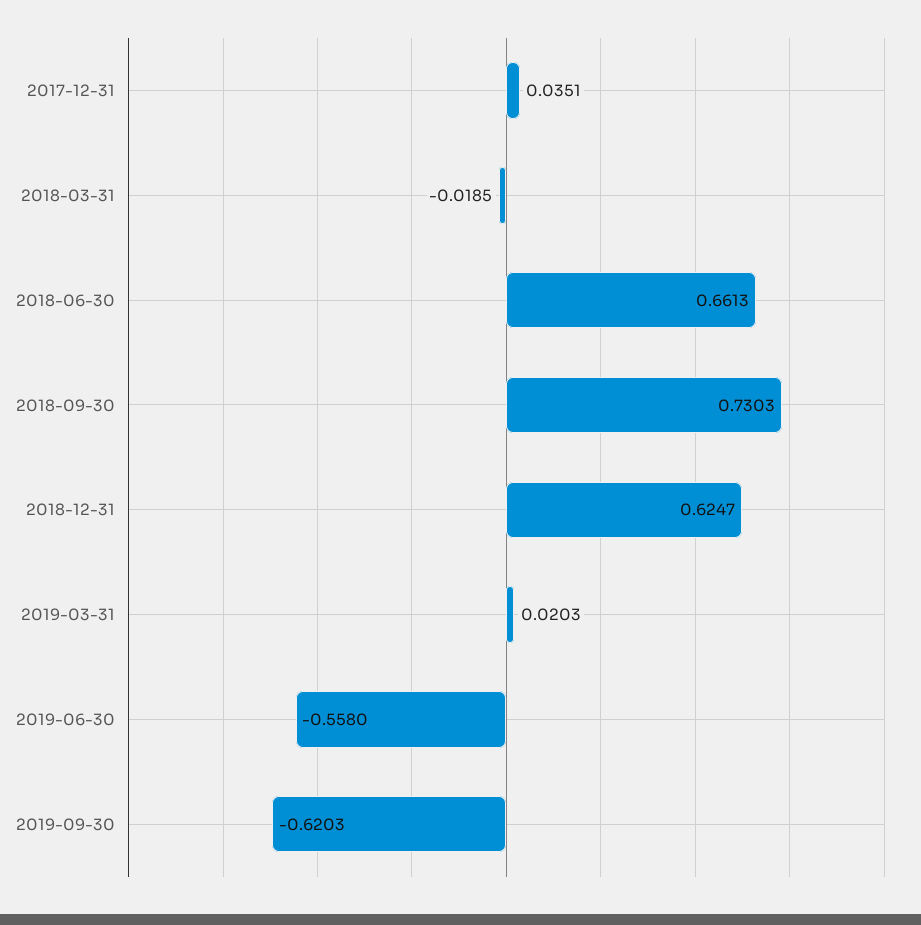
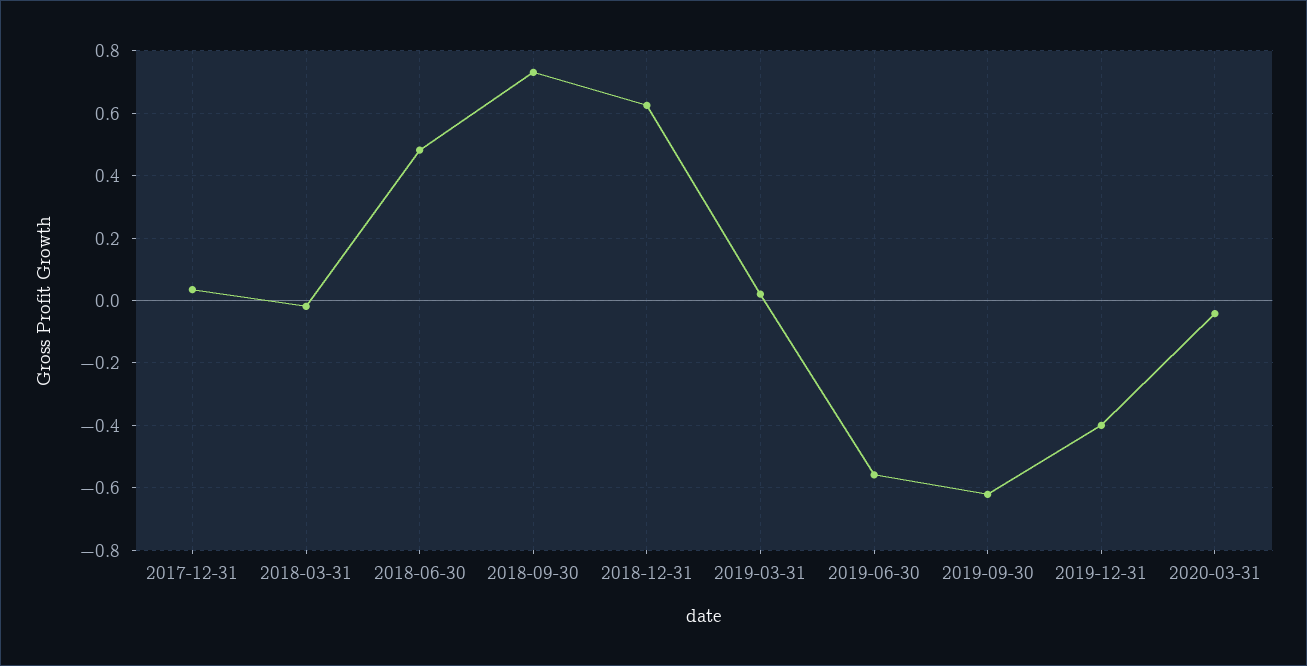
2018-06-30: 0.6613 -> 0.48
2019-12-31: none -> -0.4
2020-03-31: none -> -0.04

